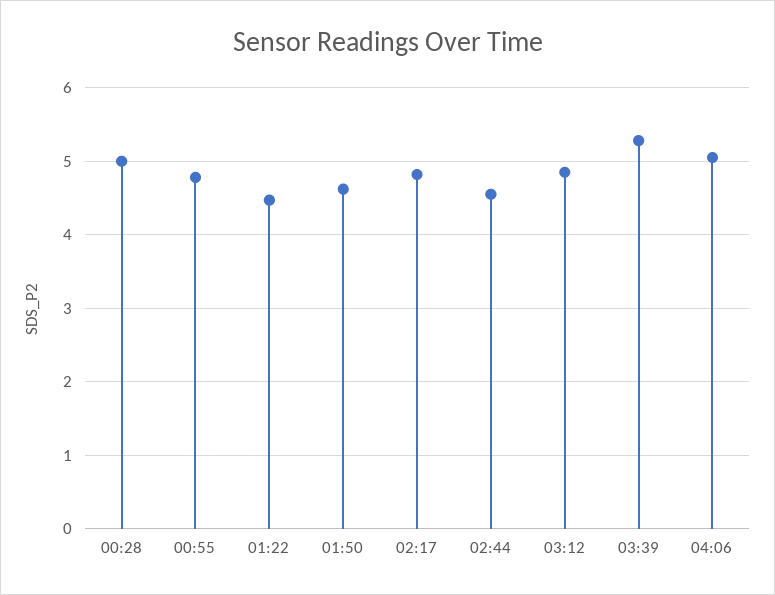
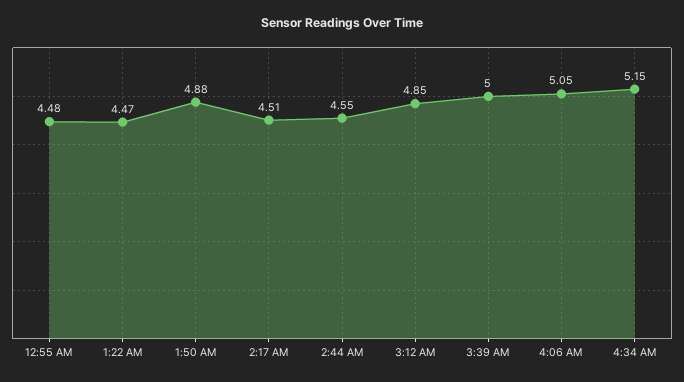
00:28: 5 -> none
00:55: 4.8 -> 4.48
01:50: 4.6 -> 4.88
02:17: 4.8 -> 4.51
03:39: 5.3 -> 5
4:34 AM: none -> 5.15

